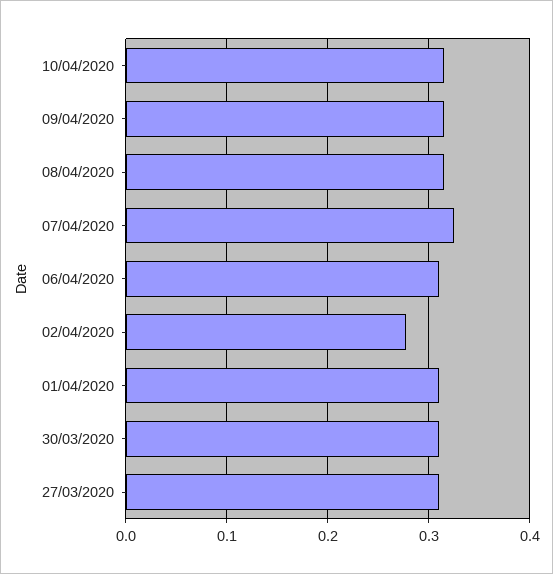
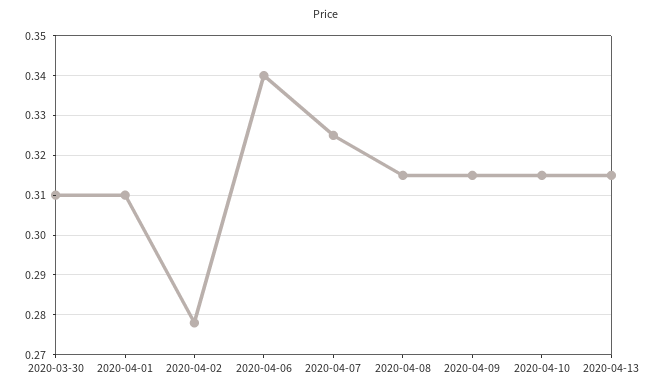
06/04/2020: 0.31 -> 0.34
27/03/2020: 0.31 -> none
2020-04-13: none -> 0.315

